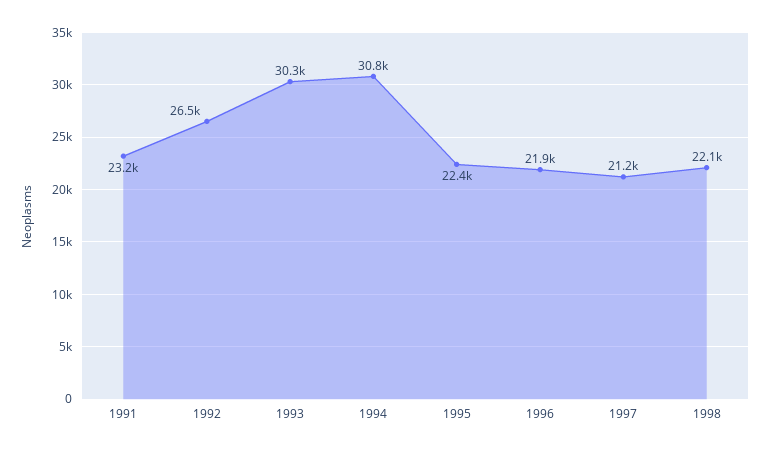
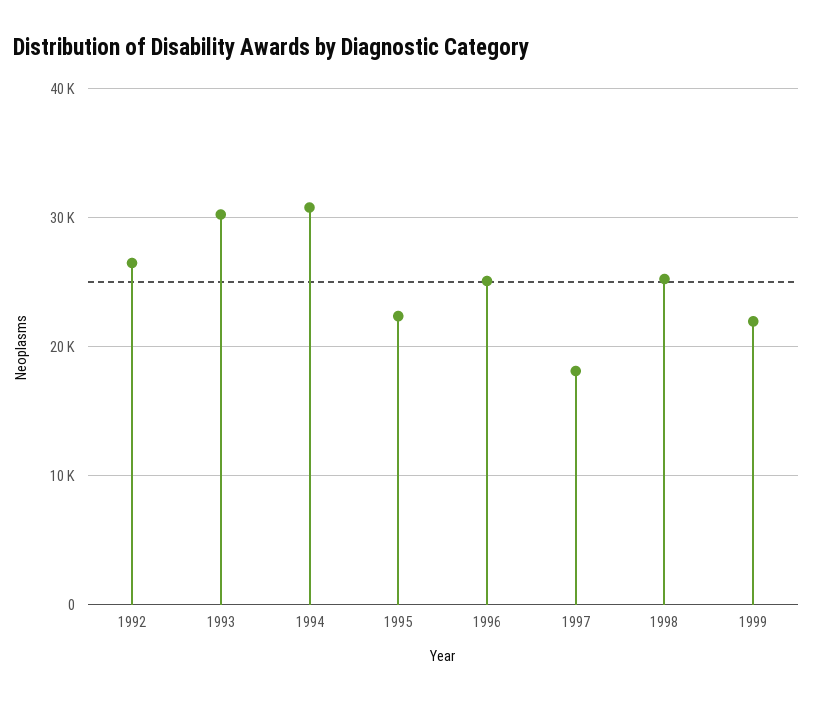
1991: 23200 -> none
1996: 21900 -> 25000
1997: 21200 -> 18000
1998: 22100 -> 25000
1999: none -> 22000

